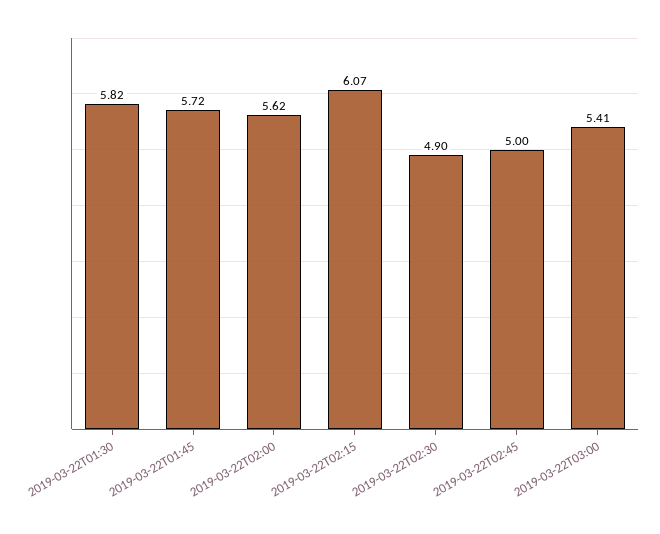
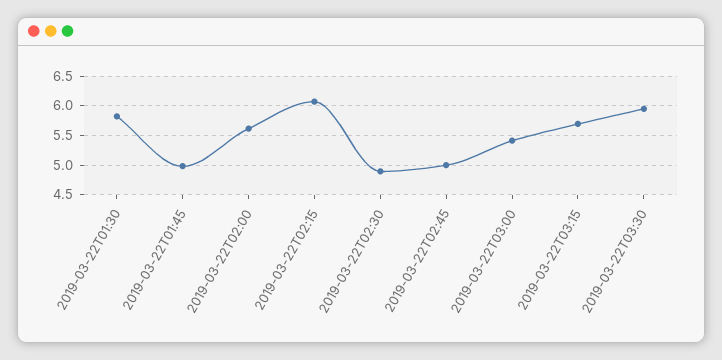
2019-03-22T01:45: 5.72 -> 5
2019-03-22T03:15: none -> 5.75
2019-03-22T03:30: none -> 6

